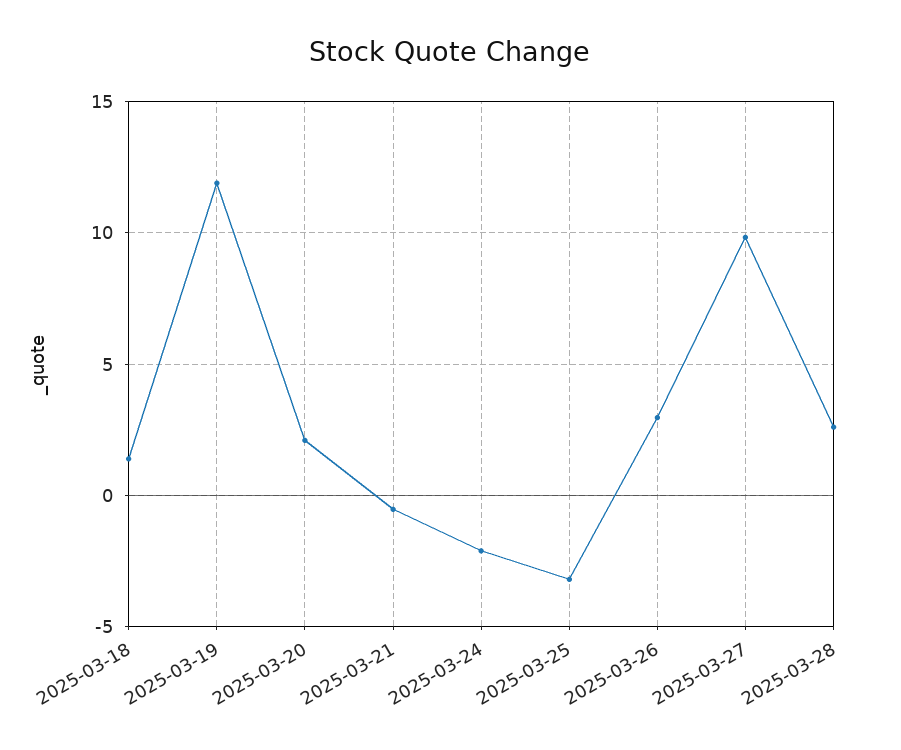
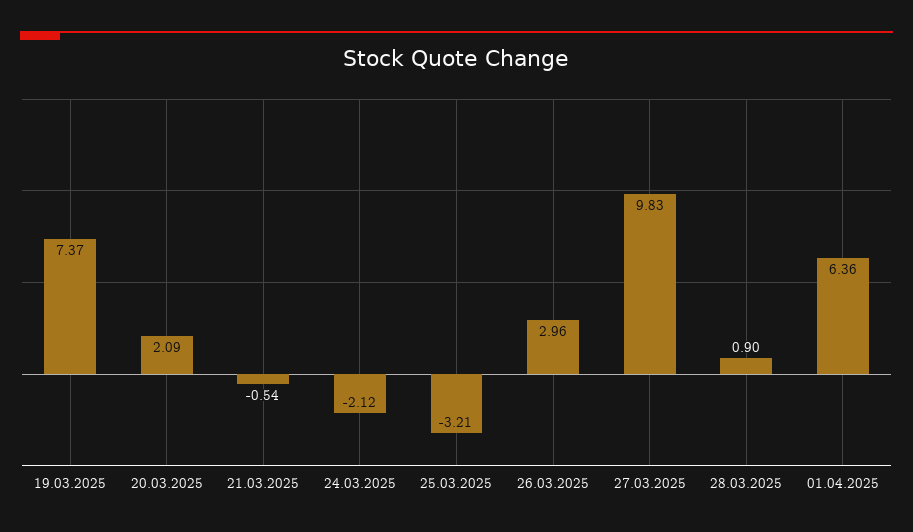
2025-03-18: 1.5 -> none
2025-03-19: 12 -> 7.37
2025-03-28: 2.5 -> 0.9
01.04.2025: none -> 6.36

